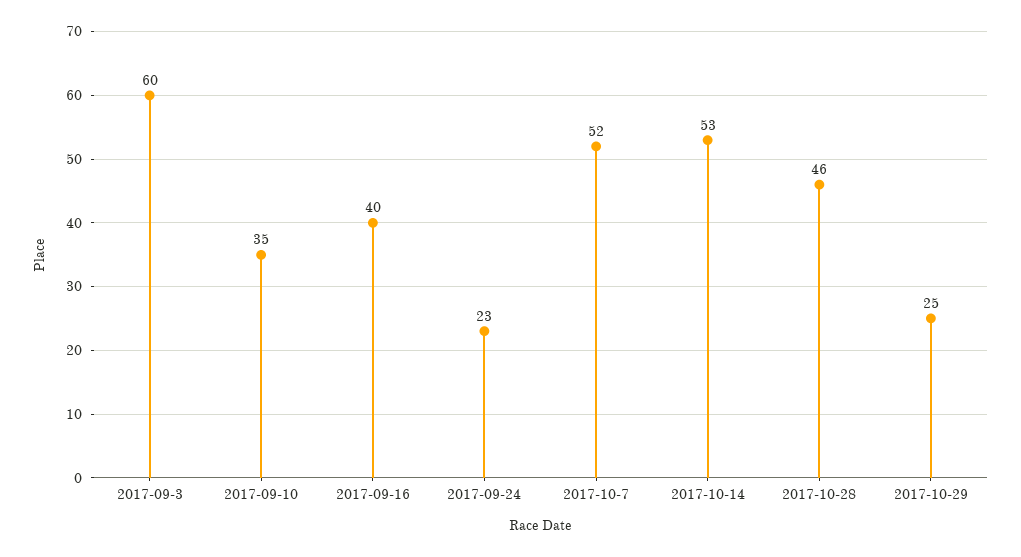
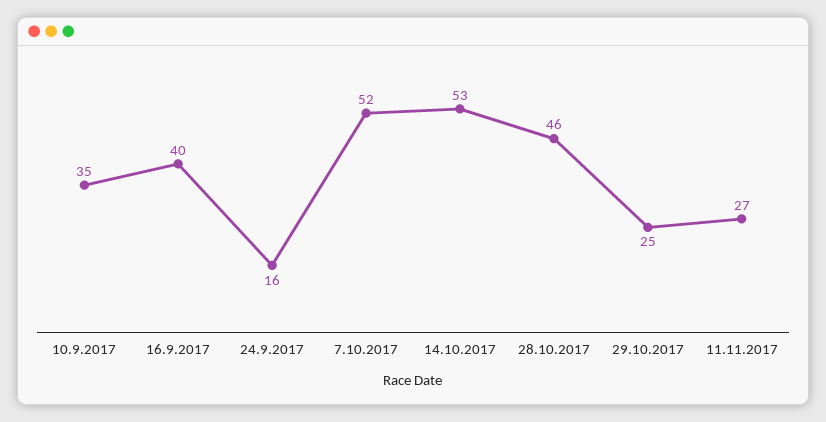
2017-09-3: 60 -> none
2017-09-24: 23 -> 16
11.11.2017: none -> 27

